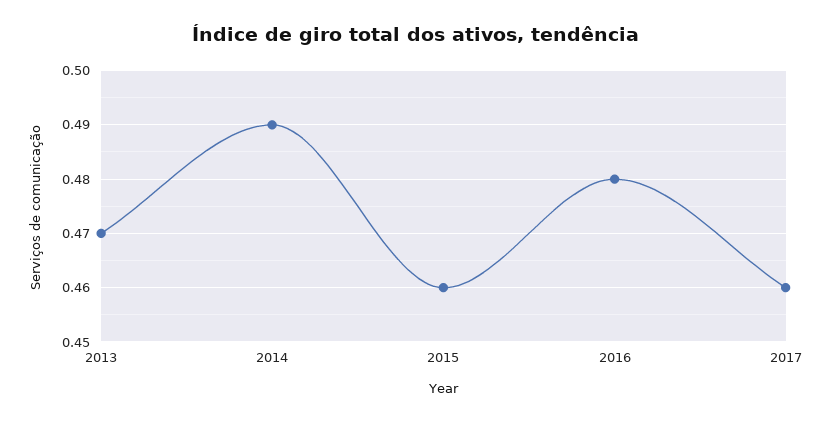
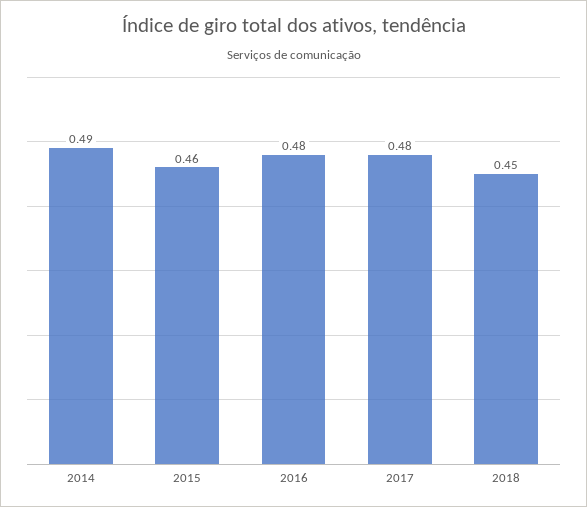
2013: 0.47 -> none
2017: 0.46 -> 0.48
2018: none -> 0.45

